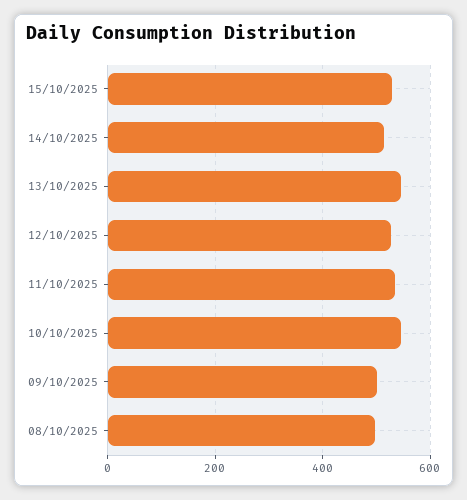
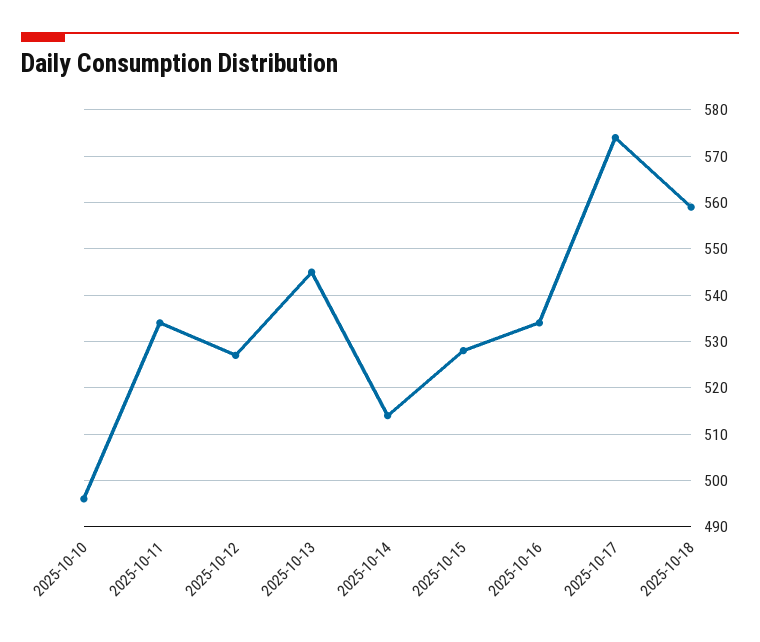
10/10/2025: 540 -> 495
09/10/2025: 500 -> none
08/10/2025: 500 -> none
2025-10-16: none -> 535
2025-10-17: none -> 575
2025-10-18: none -> 560

